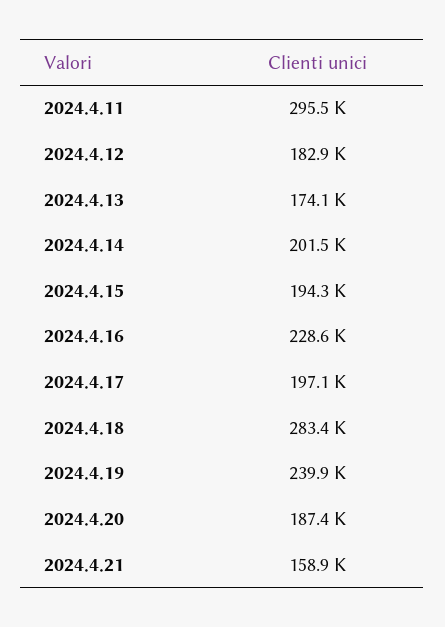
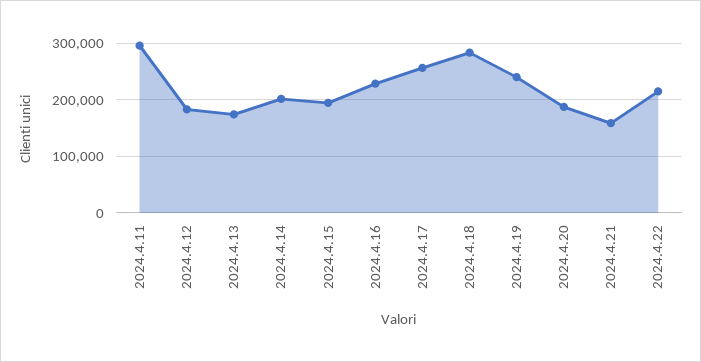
2024.4.17: 197100 -> 260000
2024.4.22: none -> 220000

